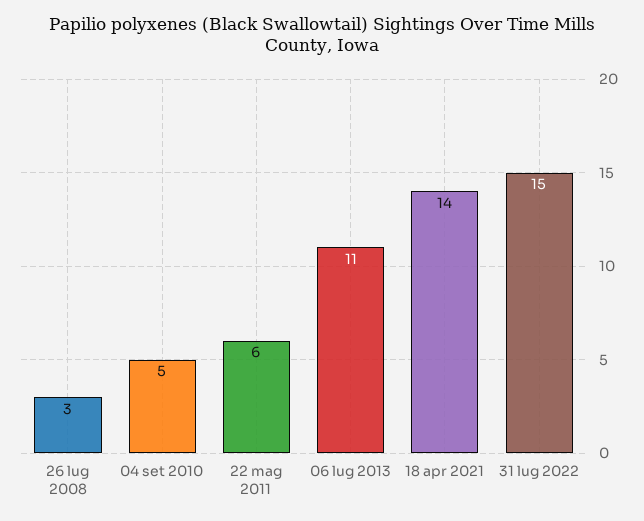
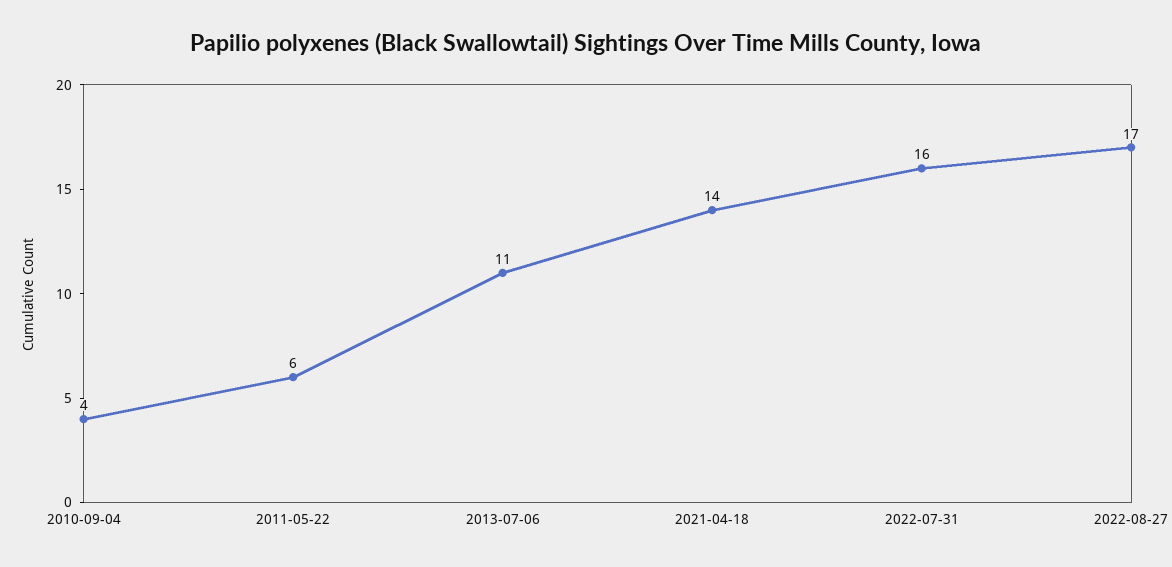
26 lug 2008: 3 -> none
04 set 2010: 5 -> 4
31 lug 2022: 15 -> 16
2022-08-27: none -> 17

